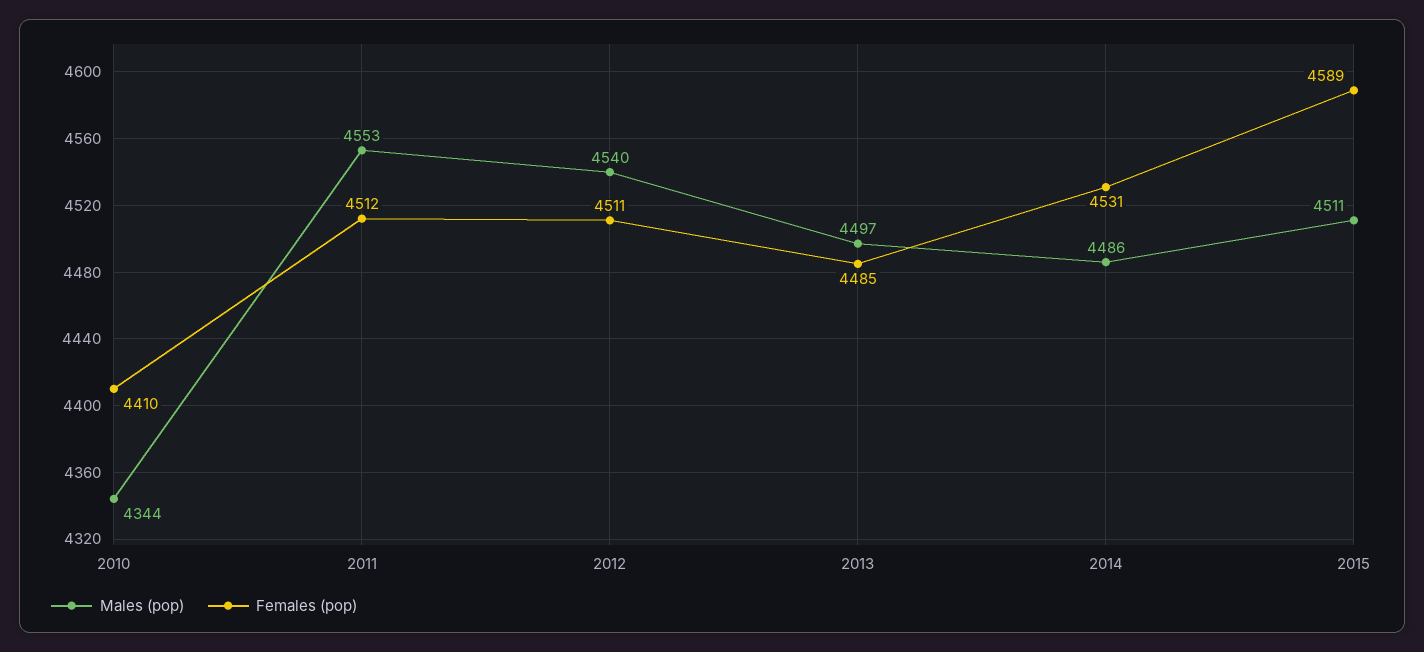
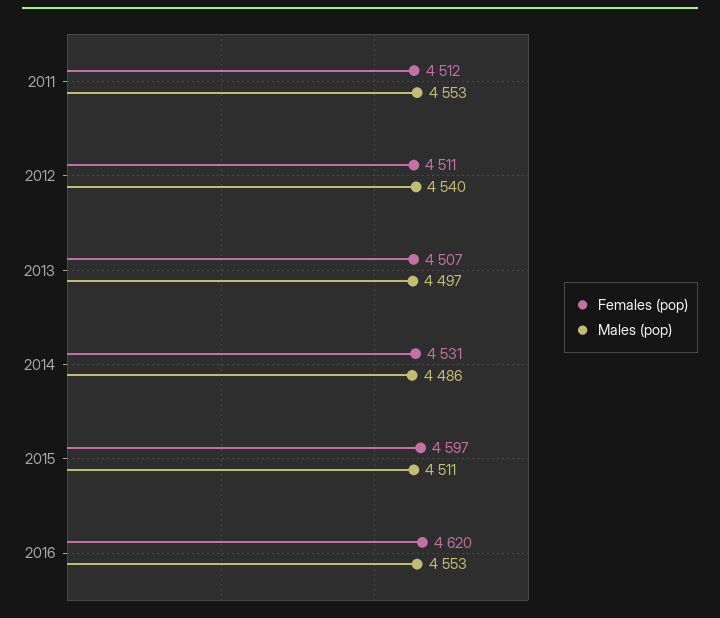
Males (pop), 2010: 4344 -> none
Females (pop), 2010: 4410 -> none
Females (pop), 2013: 4485 -> 4507
Females (pop), 2015: 4589 -> 4597
Females (pop), 2016: none -> 4620
Males (pop), 2016: none -> 4553

